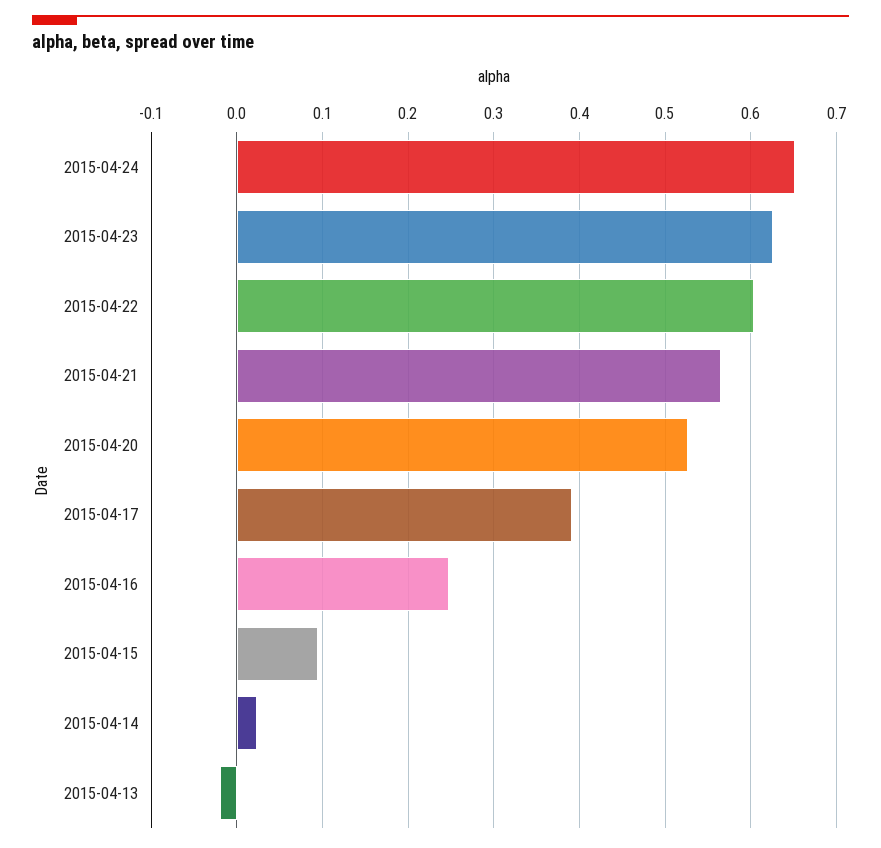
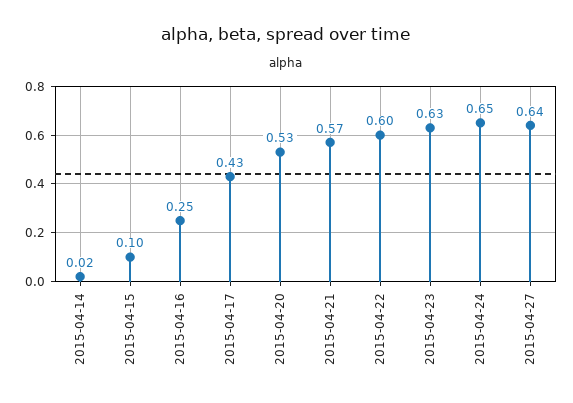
2015-04-17: 0.39 -> 0.43
2015-04-13: -0.02 -> none
2015-04-27: none -> 0.64

